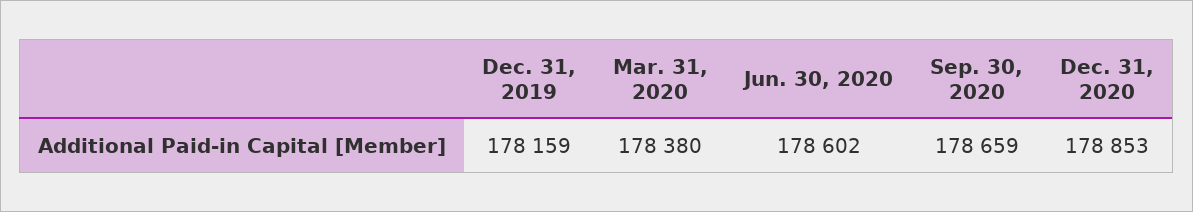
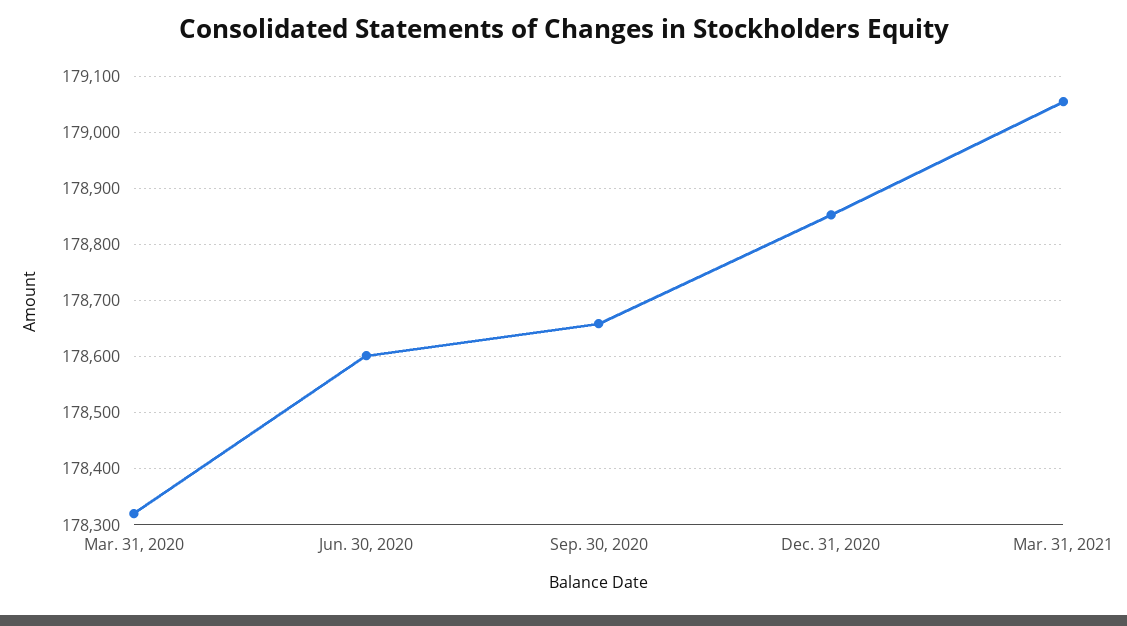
Dec. 31, 2019: 178159 -> none
Mar. 31, 2020: 178380 -> 178320
Mar. 31, 2021: none -> 179060

